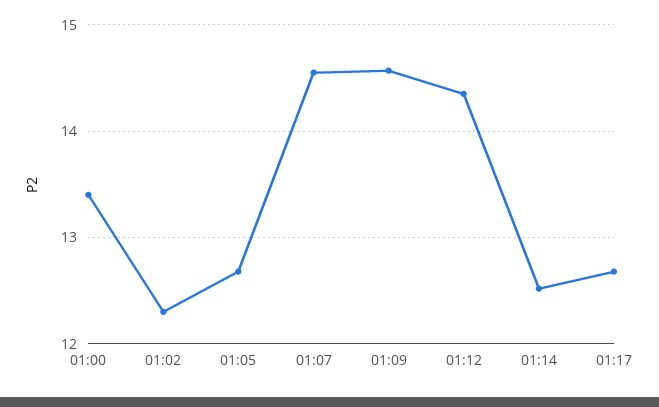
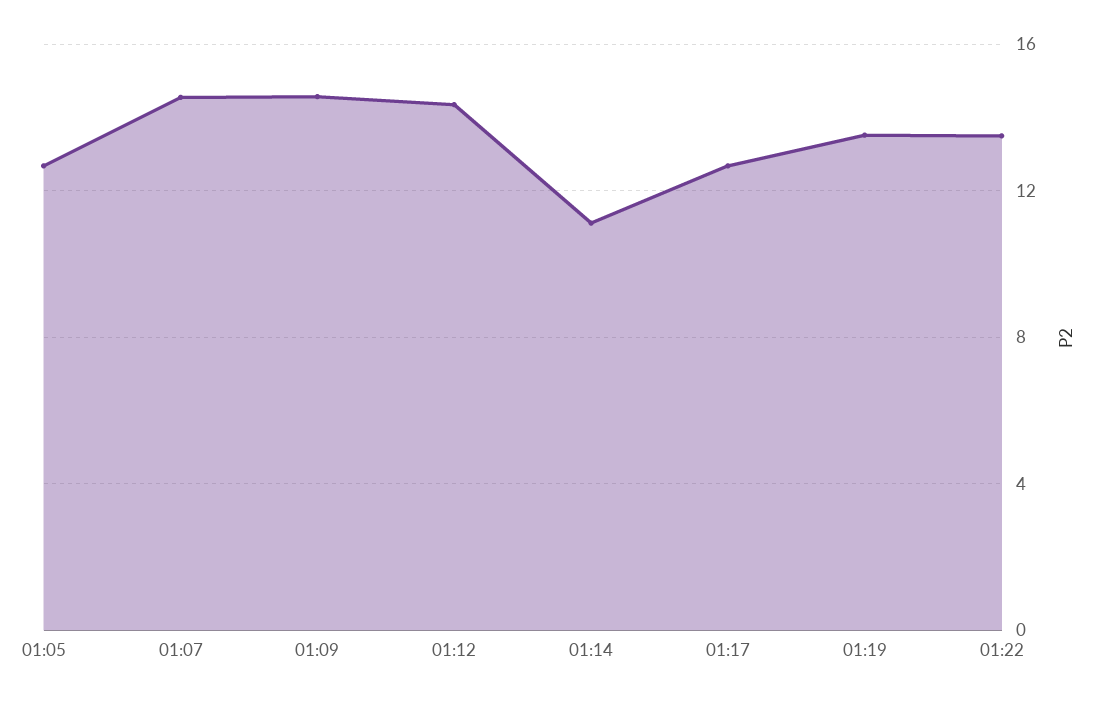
01:00: 13.4 -> none
01:02: 12.3 -> none
01:14: 12.5 -> 11
01:19: none -> 13.5
01:22: none -> 13.5

